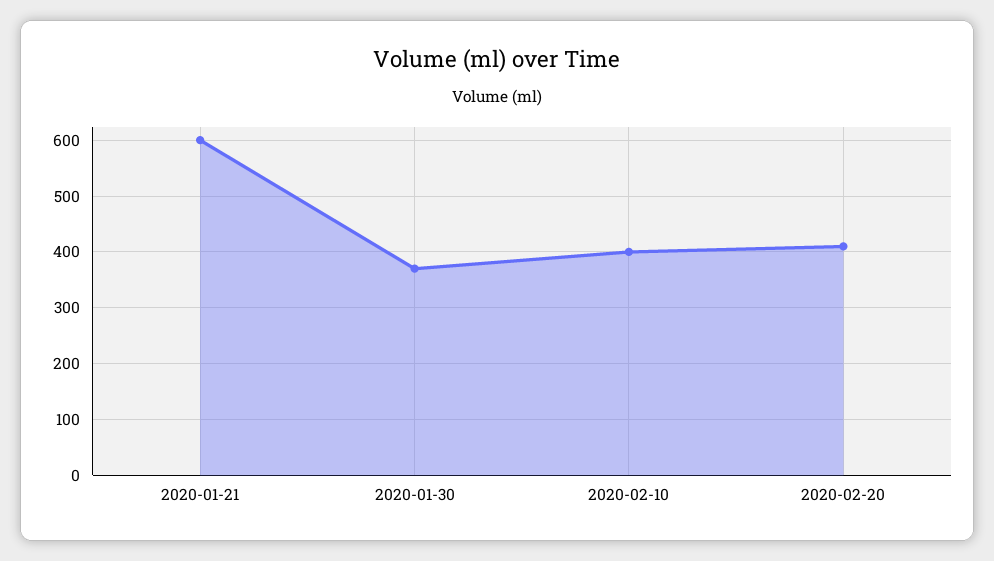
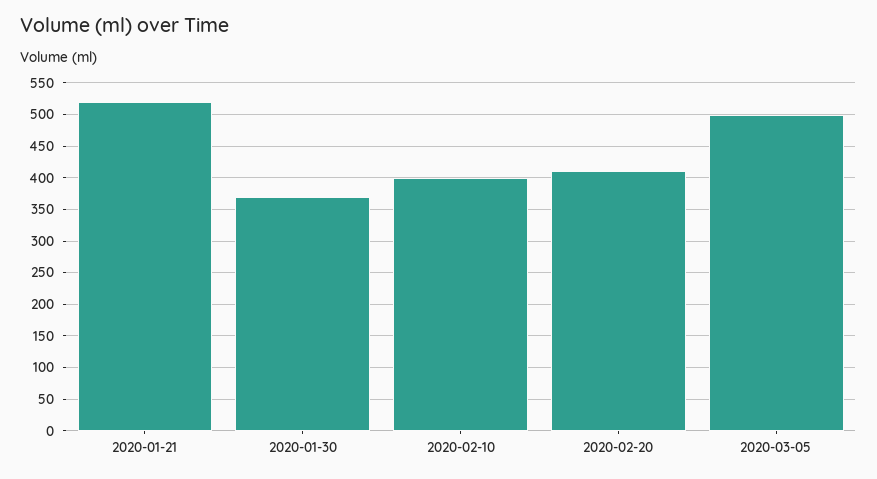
2020-01-21: 600 -> 520
2020-03-05: none -> 500

